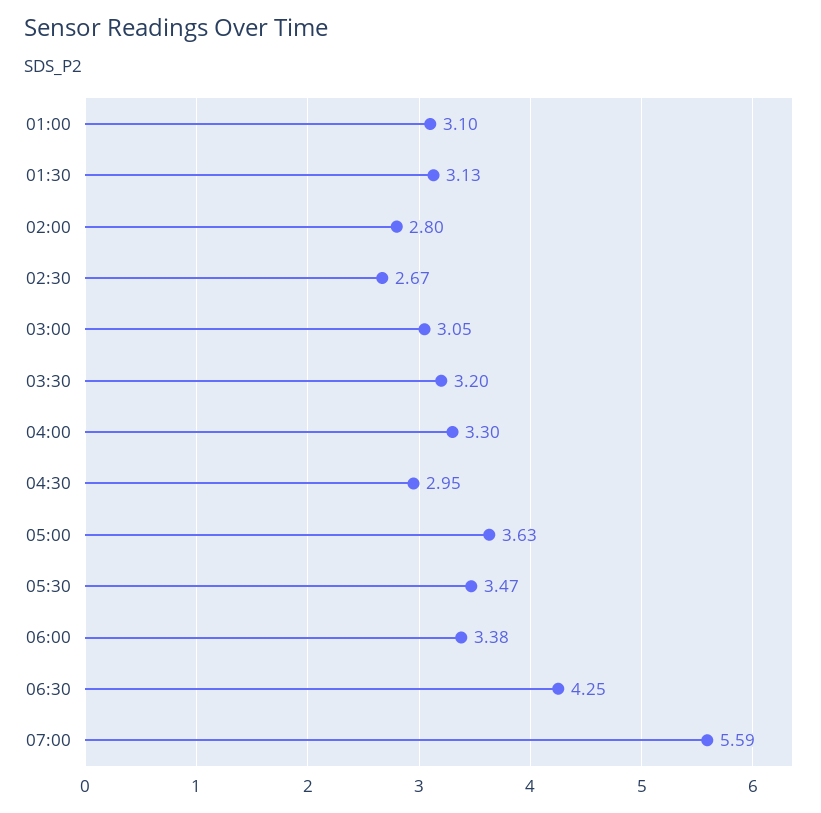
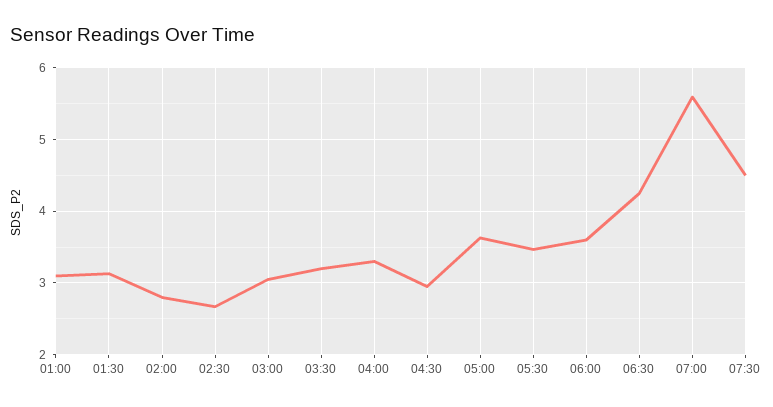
06:00: 3.38 -> 3.6
07:30: none -> 4.5

